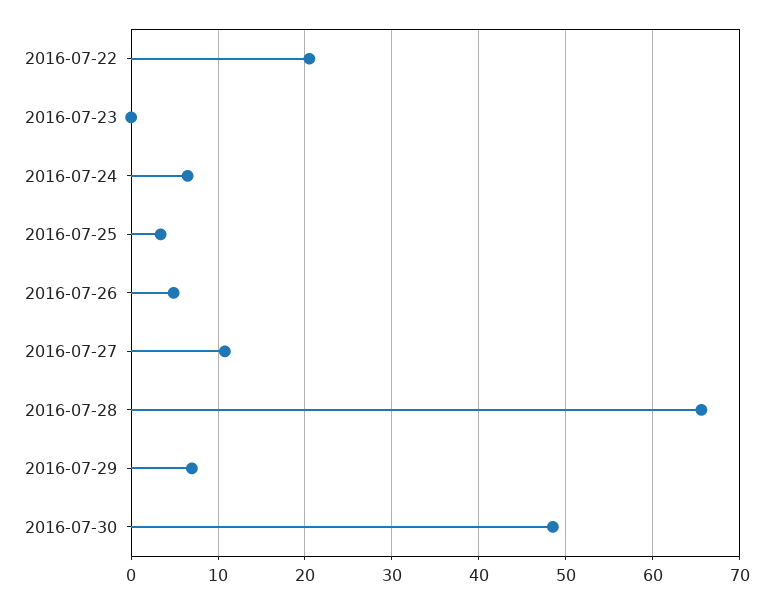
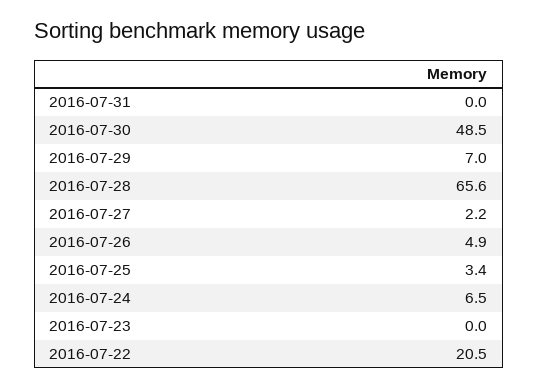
2016-07-27: 11 -> 2.2
2016-07-31: none -> 0

